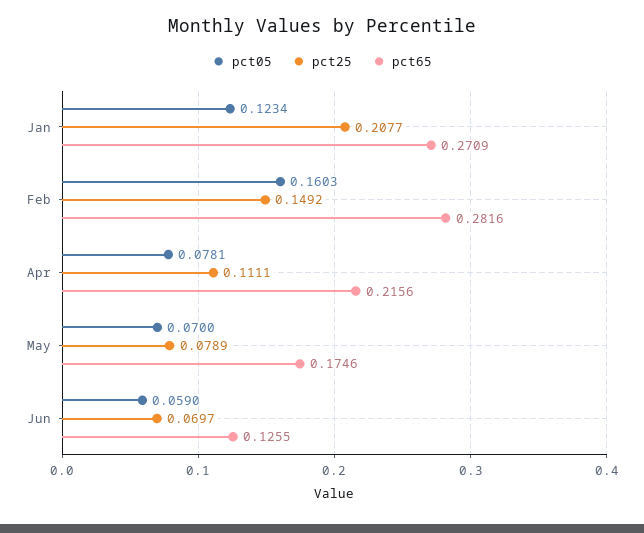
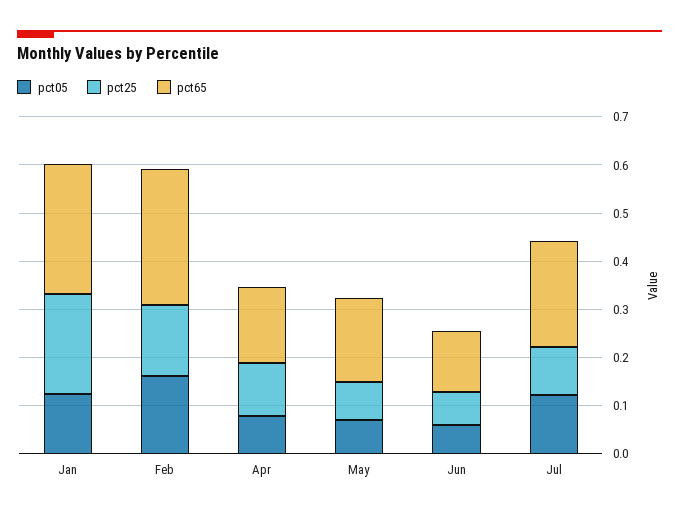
pct65, Apr: 0.2156 -> 0.16
pct05, Jul: none -> 0.12
pct25, Jul: none -> 0.1
pct65, Jul: none -> 0.22

